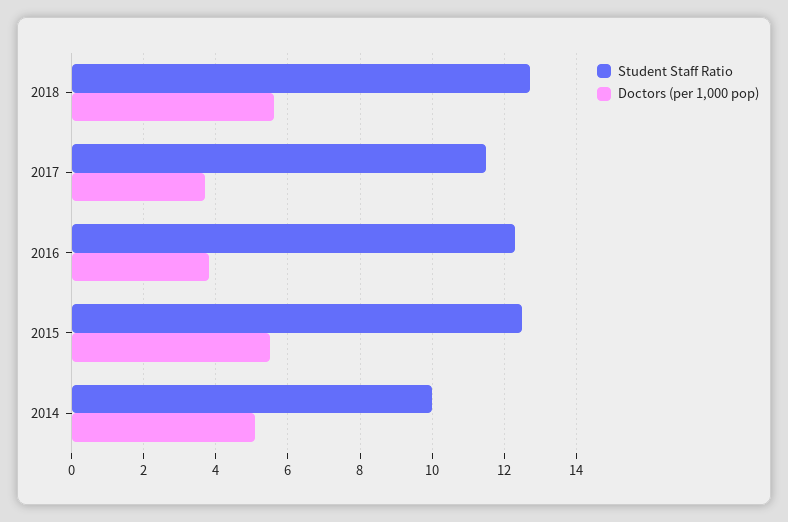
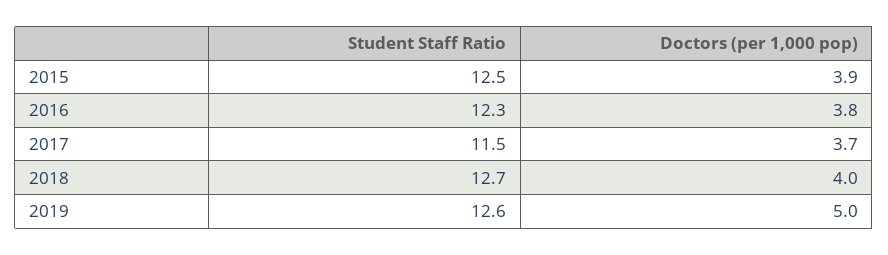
Doctors (per 1,000 pop), 2018: 5.5 -> 4
Doctors (per 1,000 pop), 2015: 5.5 -> 3.9
Student Staff Ratio, 2014: 10 -> none
Doctors (per 1,000 pop), 2014: 5 -> none
Student Staff Ratio, 2019: none -> 12.6
Doctors (per 1,000 pop), 2019: none -> 5

